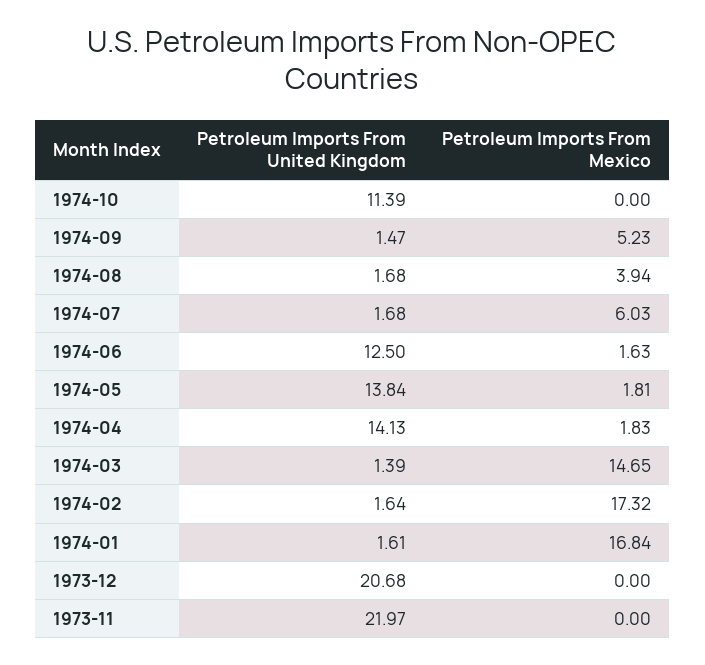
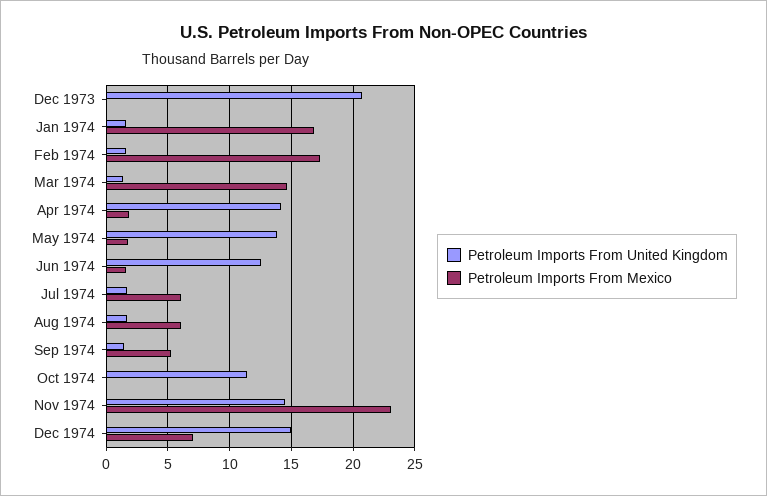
Petroleum Imports From Mexico, 1974-08: 3.94 -> 6
Petroleum Imports From United Kingdom, 1973-11: 21.97 -> none
Petroleum Imports From Mexico, 1973-11: 0 -> none
Petroleum Imports From United Kingdom, Nov 1974: none -> 14.5
Petroleum Imports From Mexico, Nov 1974: none -> 23
Petroleum Imports From United Kingdom, Dec 1974: none -> 15
Petroleum Imports From Mexico, Dec 1974: none -> 7

